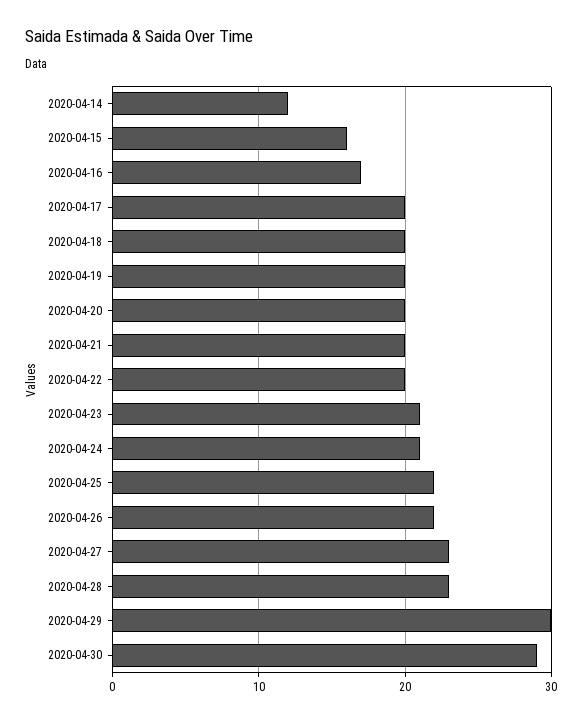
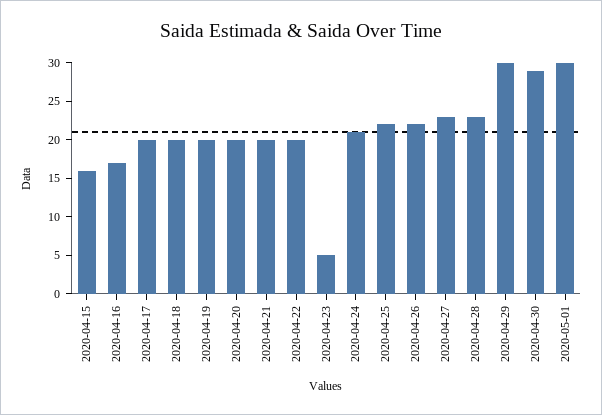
2020-04-14: 12 -> none
2020-04-23: 21 -> 5
2020-05-01: none -> 30

